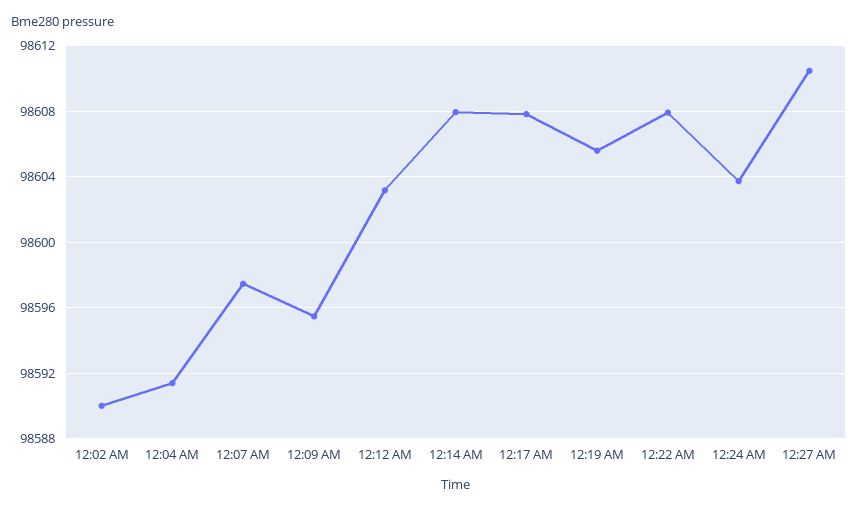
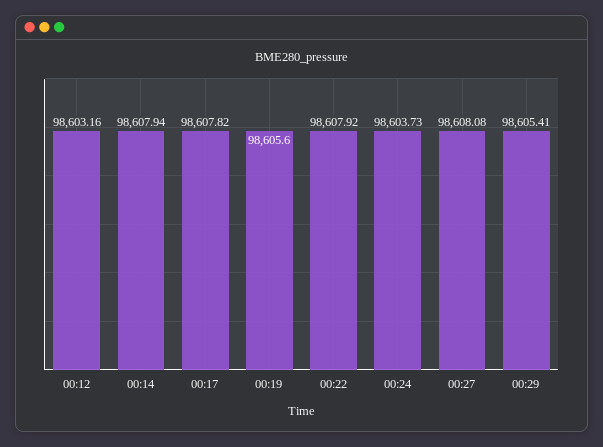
12:02 AM: 98590 -> none
12:04 AM: 98591.5 -> none
12:07 AM: 98597.5 -> none
12:09 AM: 98595.5 -> none
12:27 AM: 98610.5 -> 98608.08
00:29: none -> 98605.41

